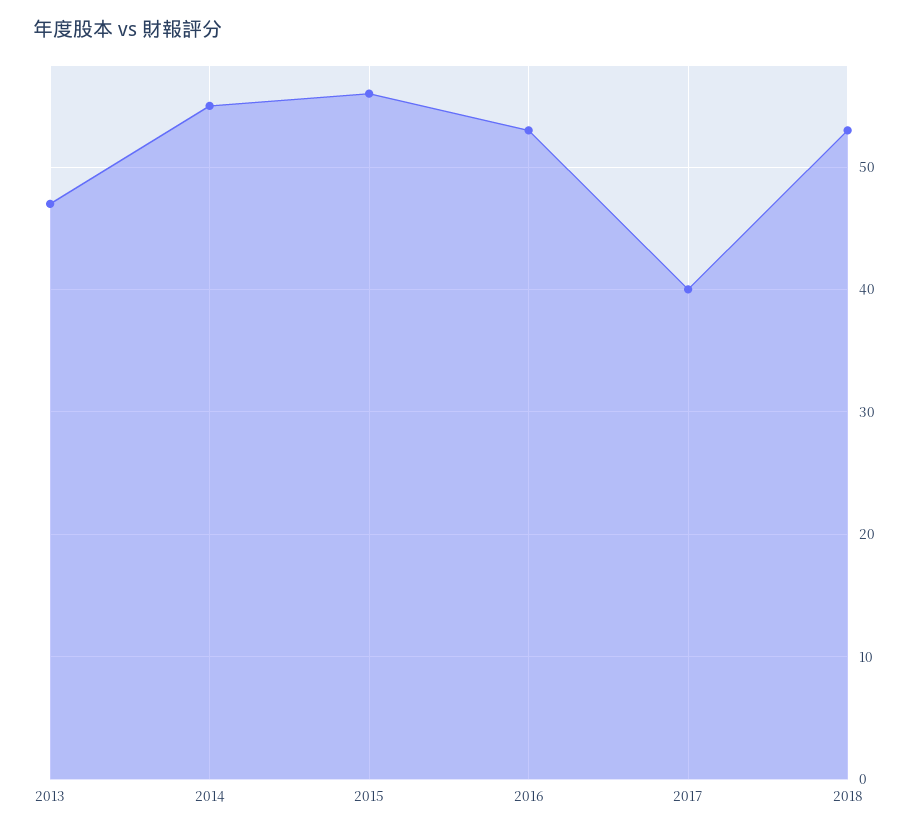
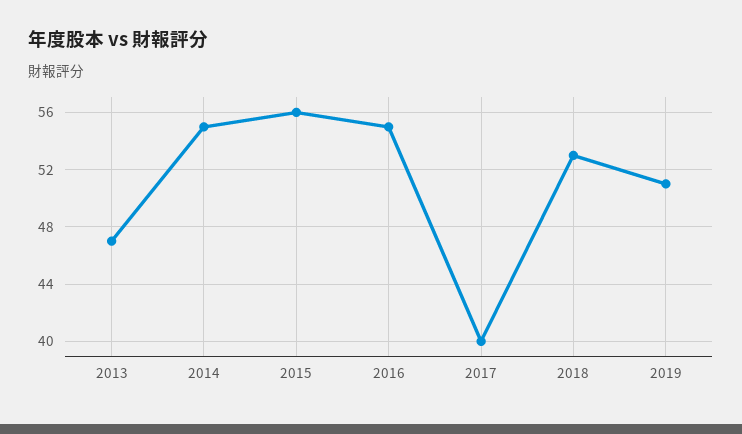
2016: 53 -> 55
2019: none -> 51

